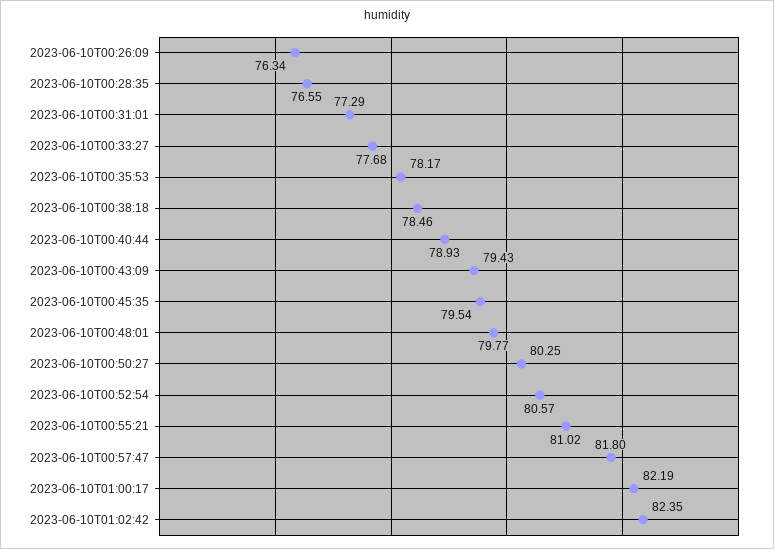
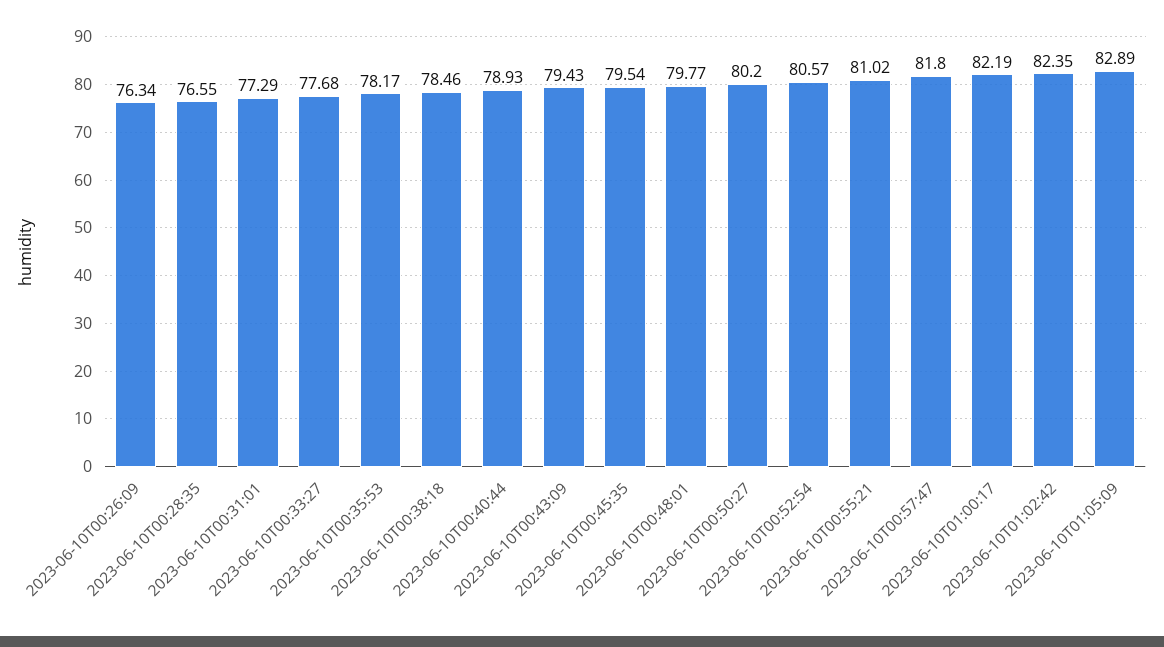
2023-06-10T00:50:27: 80.25 -> 80.2
2023-06-10T01:05:09: none -> 82.89

